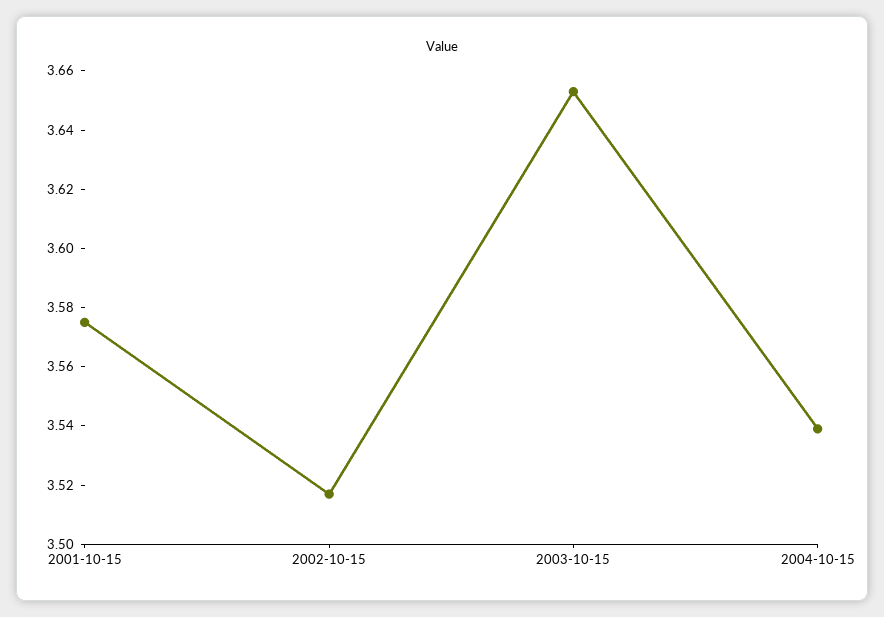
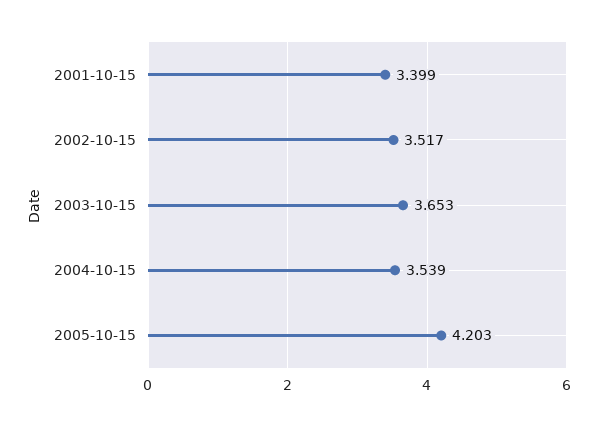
2001-10-15: 3.575 -> 3.399
2005-10-15: none -> 4.203

